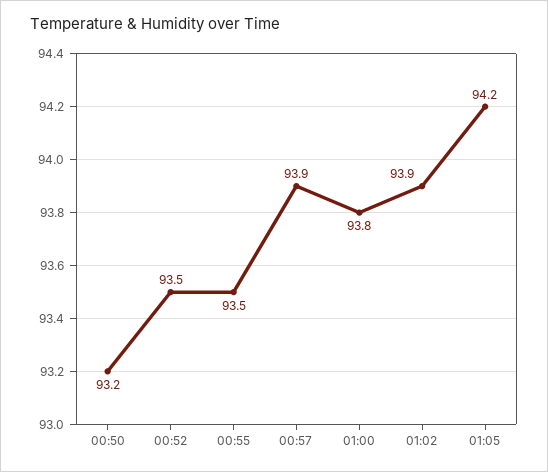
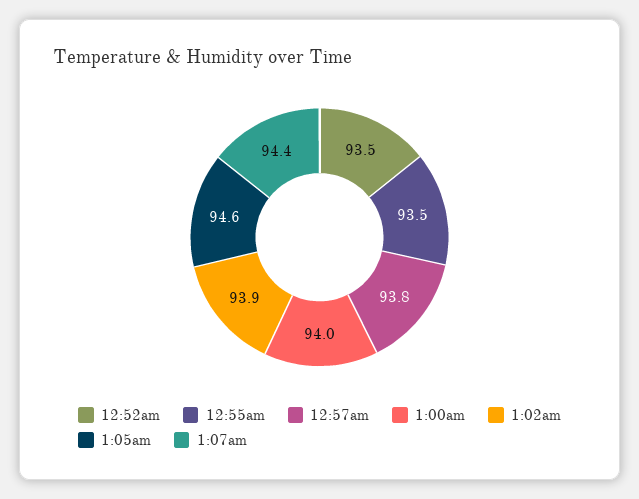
00:50: 93.2 -> none
00:57: 93.9 -> 93.8
01:00: 93.8 -> 94
01:05: 94.2 -> 94.6
1:07am: none -> 94.4

